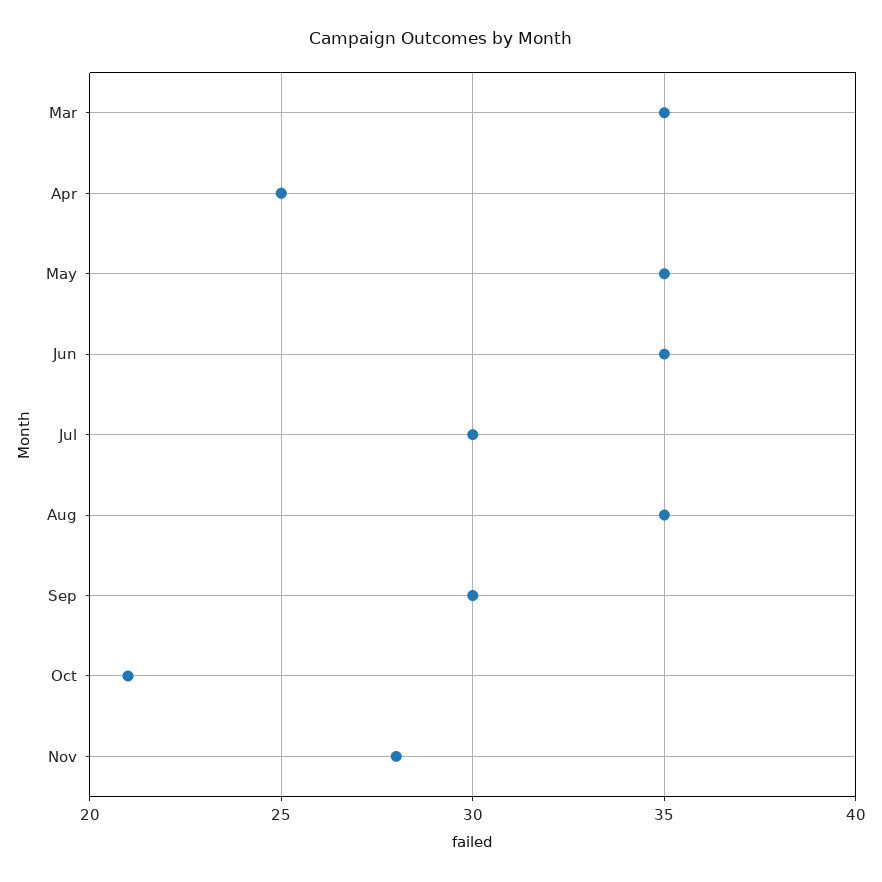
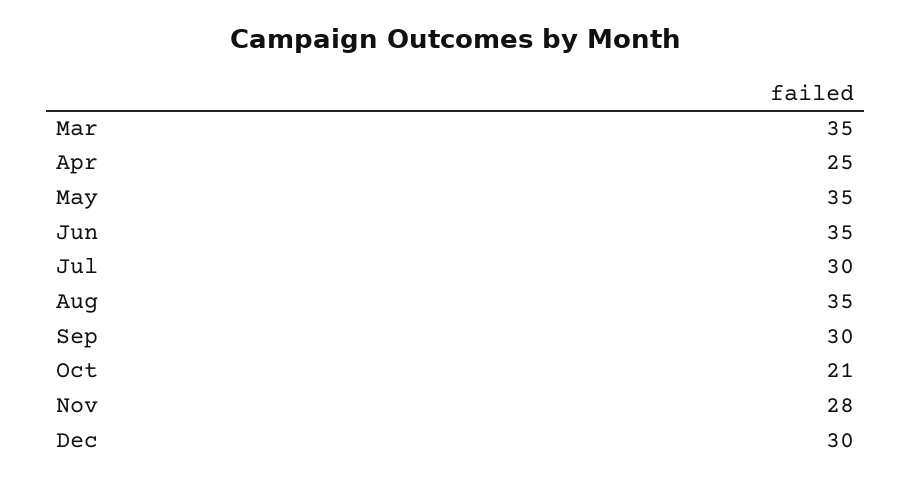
Dec: none -> 30

